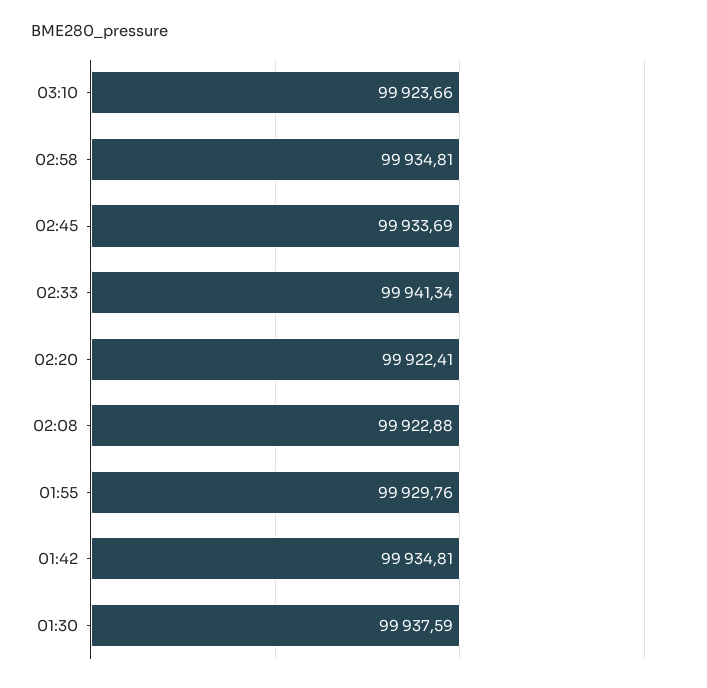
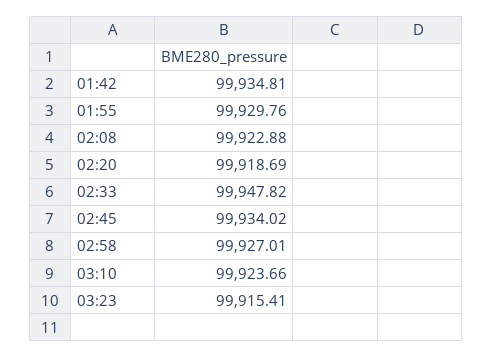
02:58: 99934.81 -> 99927.01
02:45: 99933.69 -> 99934.02
02:33: 99941.34 -> 99947.82
02:20: 99922.41 -> 99918.69
01:30: 99937.59 -> none
03:23: none -> 99915.41

